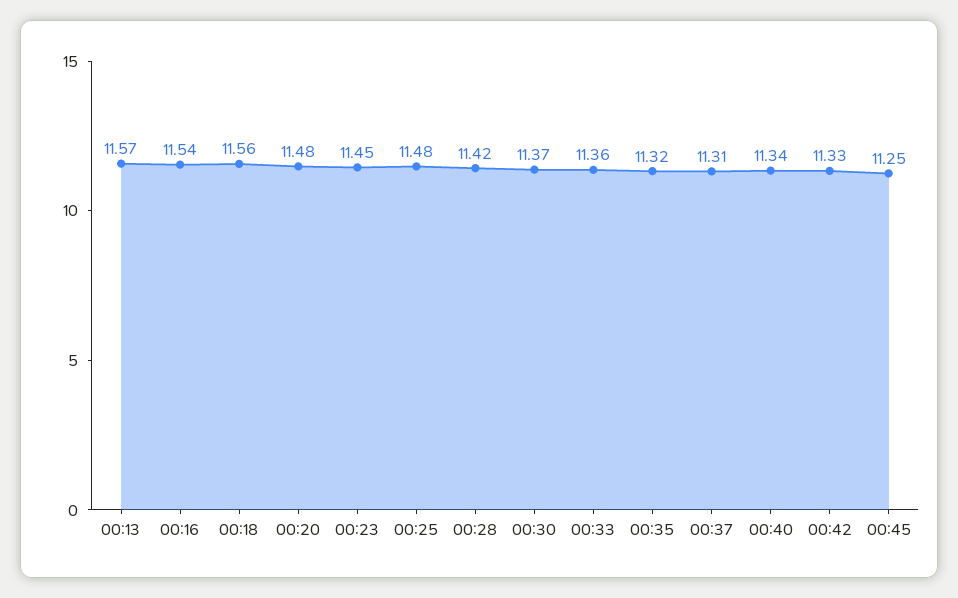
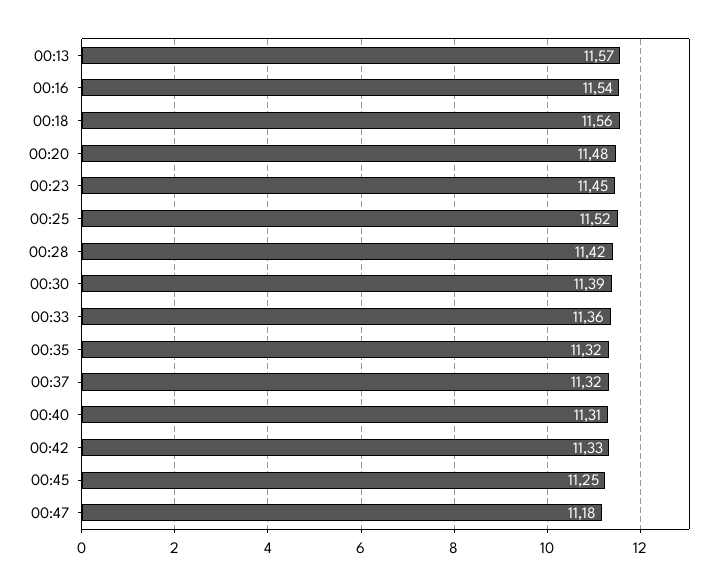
00:25: 11.48 -> 11.52
00:30: 11.37 -> 11.39
00:37: 11.31 -> 11.32
00:40: 11.34 -> 11.31
00:47: none -> 11.18

